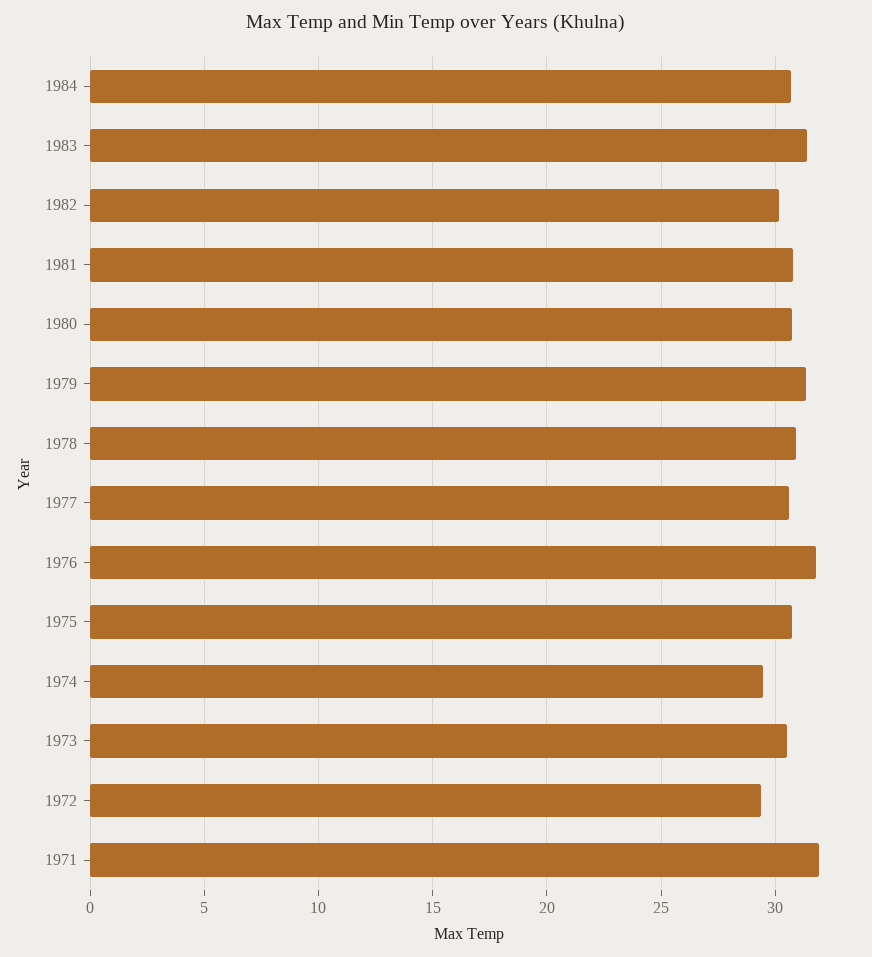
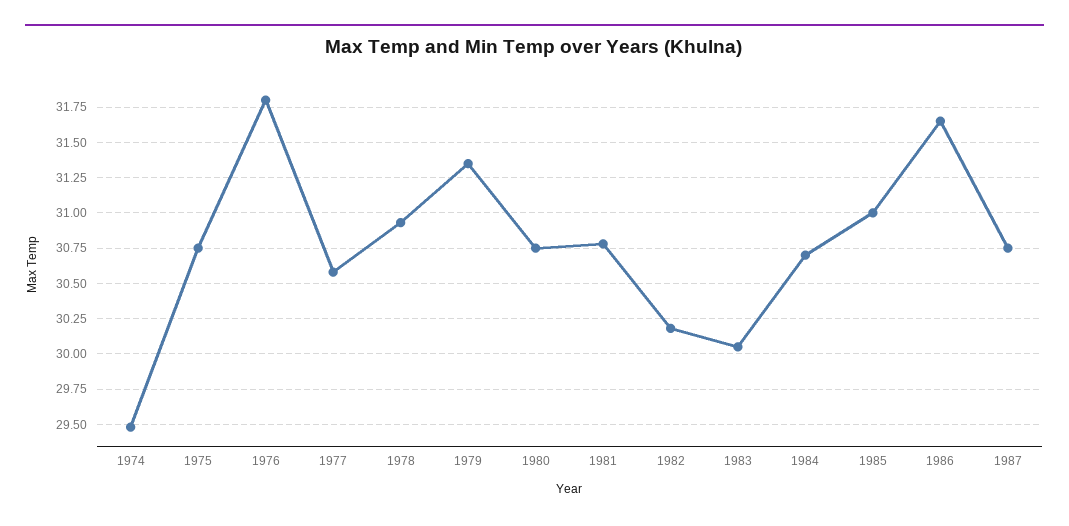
1983: 31.5 -> 30.05
1973: 30.5 -> none
1972: 29.5 -> none
1971: 32 -> none
1985: none -> 31
1986: none -> 31.65
1987: none -> 30.75

